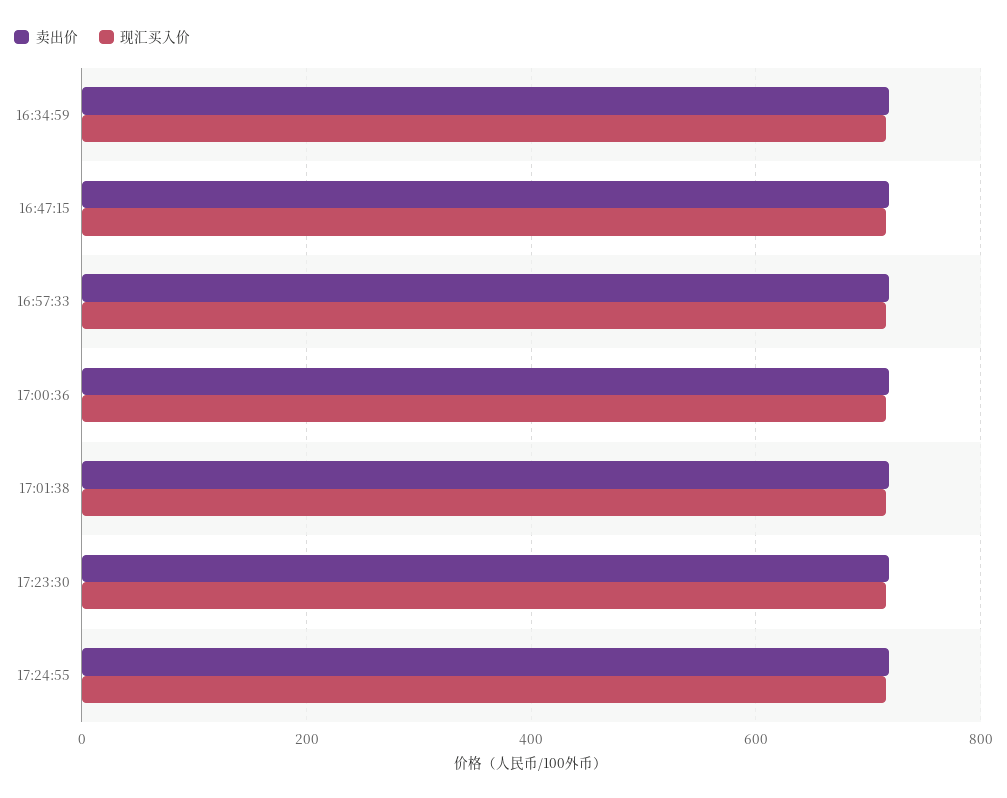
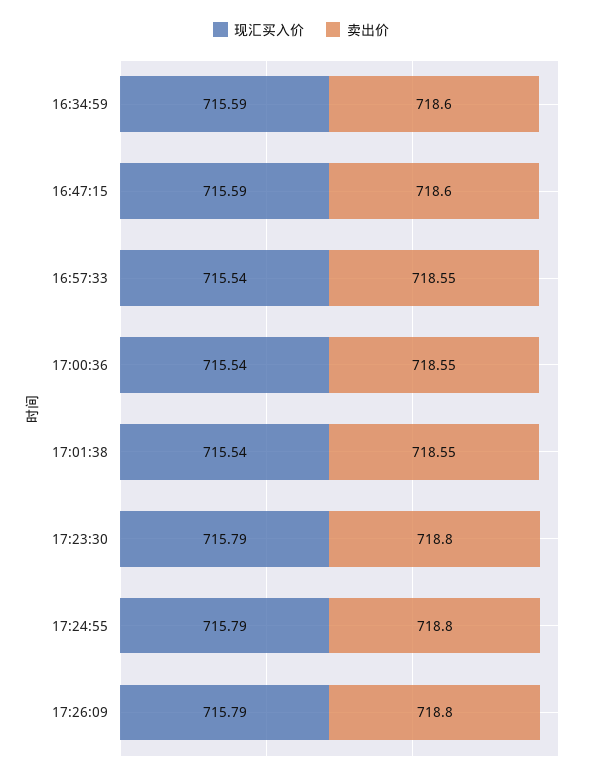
现汇买入价, 17:26:09: none -> 715.79
卖出价, 17:26:09: none -> 718.8

